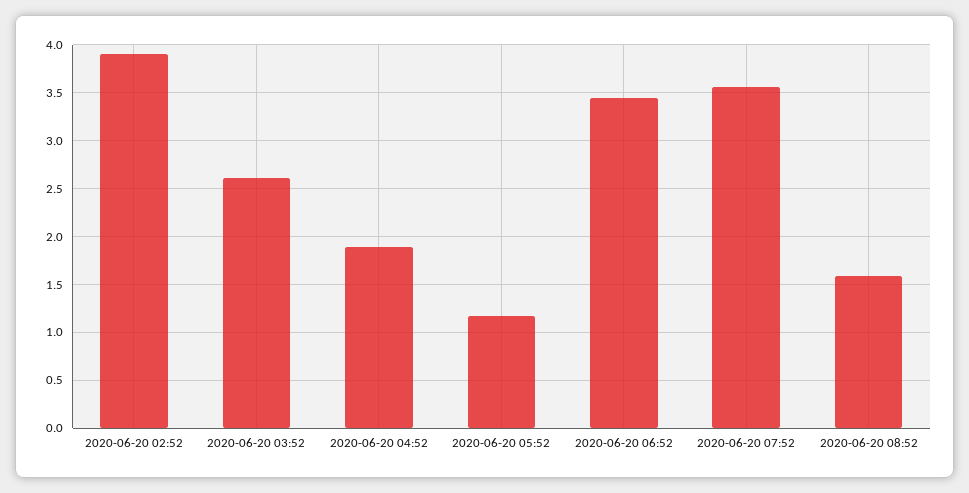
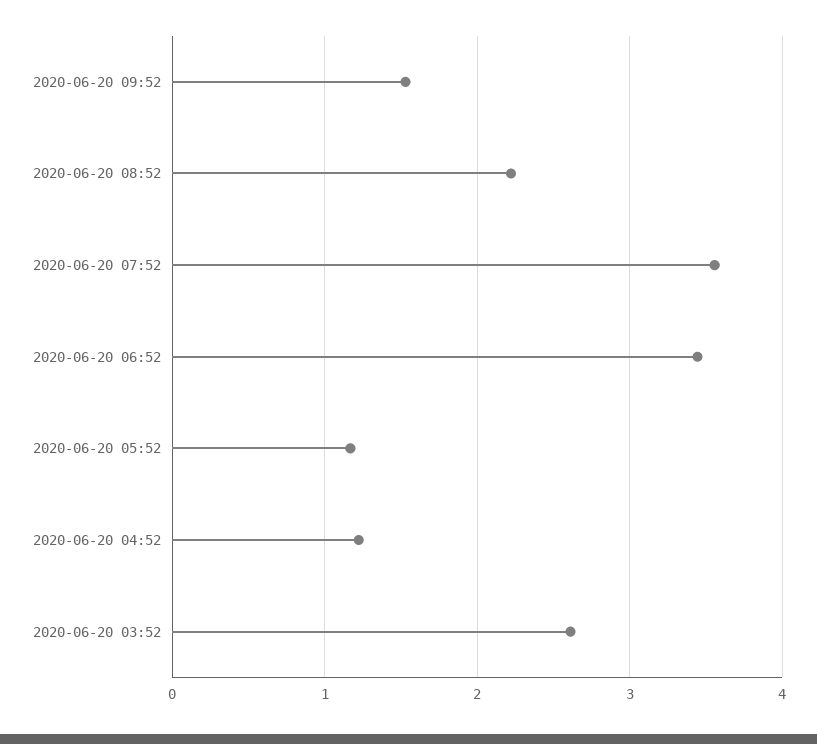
2020-06-20 02:52: 3.9 -> none
2020-06-20 04:52: 1.9 -> 1.2
2020-06-20 08:52: 1.6 -> 2.2
2020-06-20 09:52: none -> 1.5

